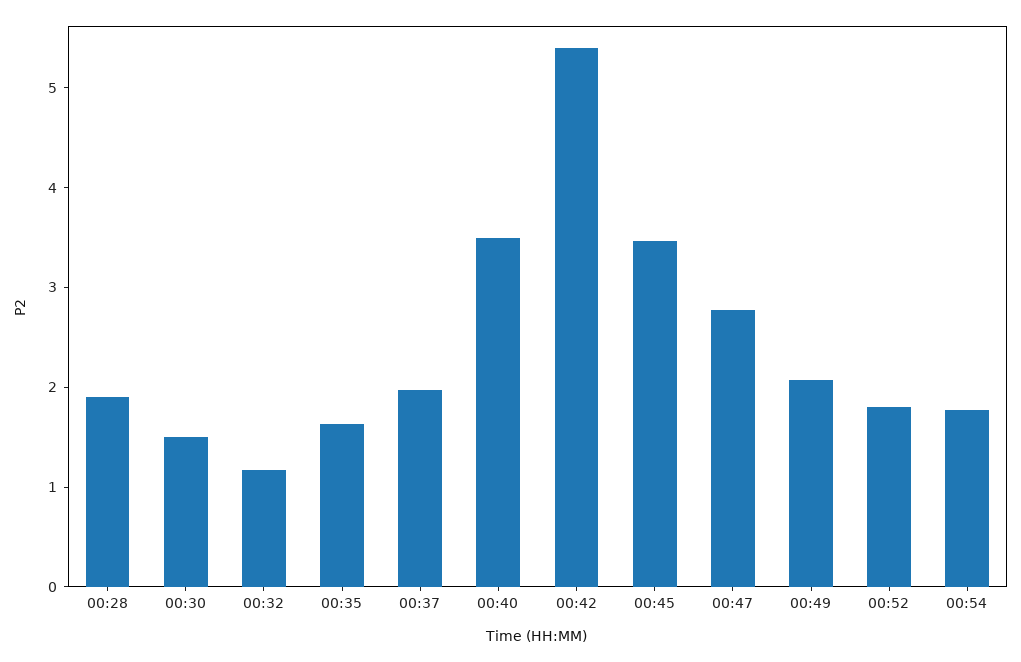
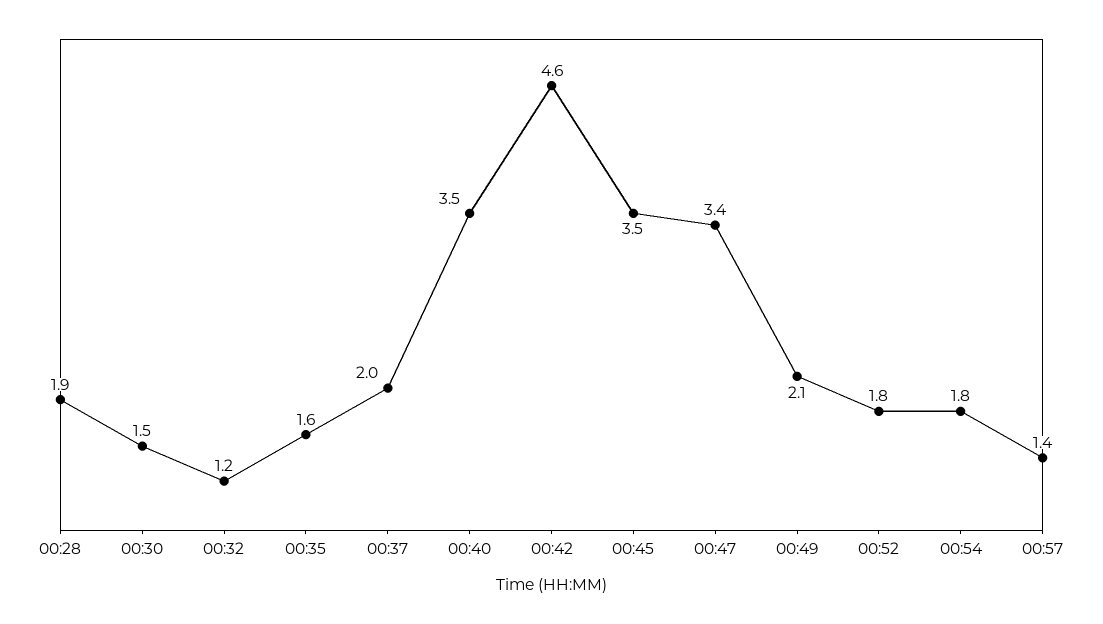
00:42: 5.4 -> 4.6
00:47: 2.8 -> 3.4
00:57: none -> 1.4

